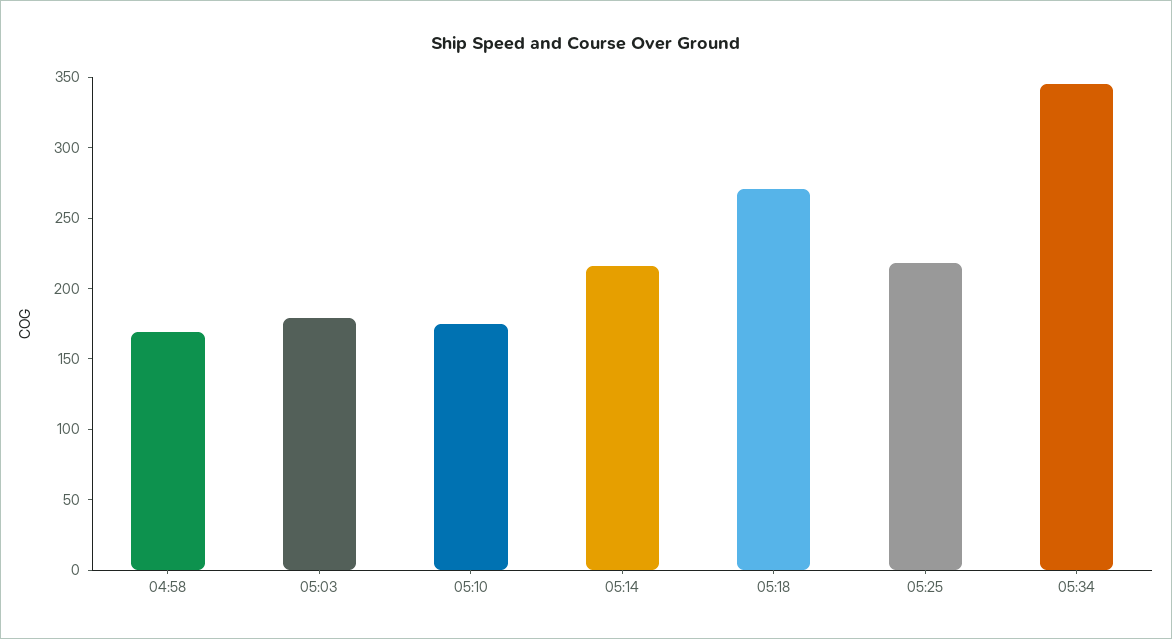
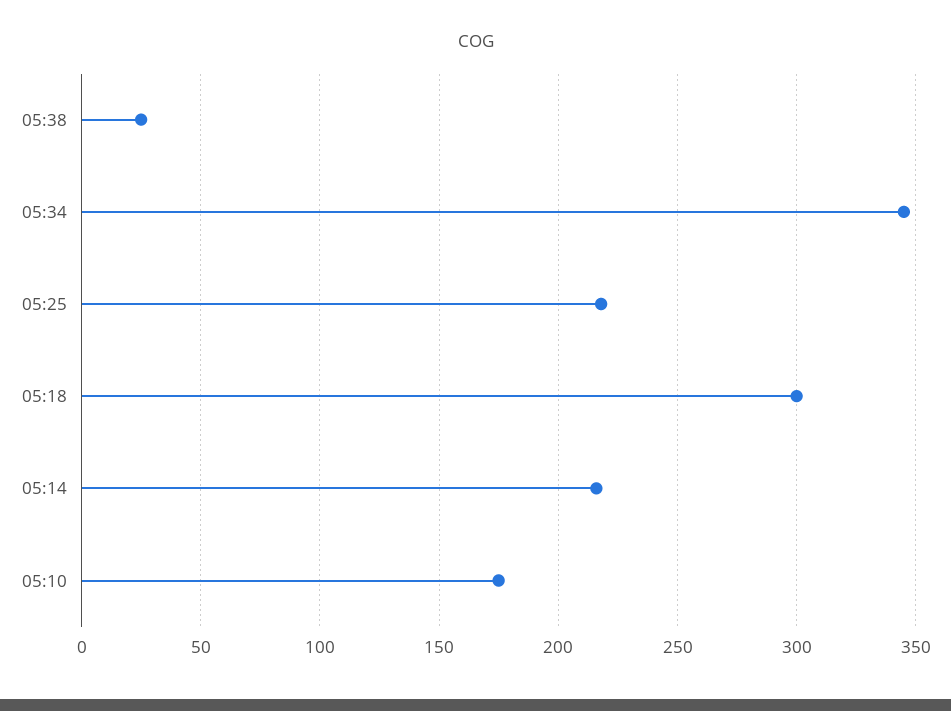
04:58: 170 -> none
05:03: 180 -> none
05:18: 270 -> 300
05:38: none -> 25

